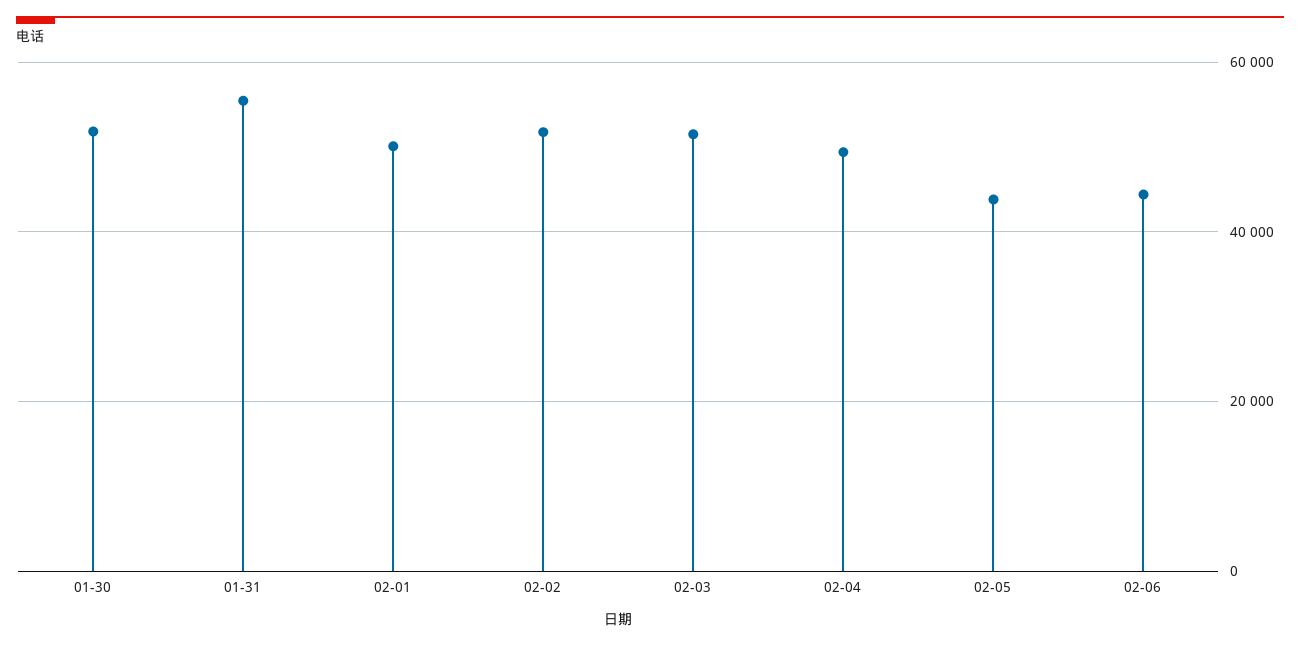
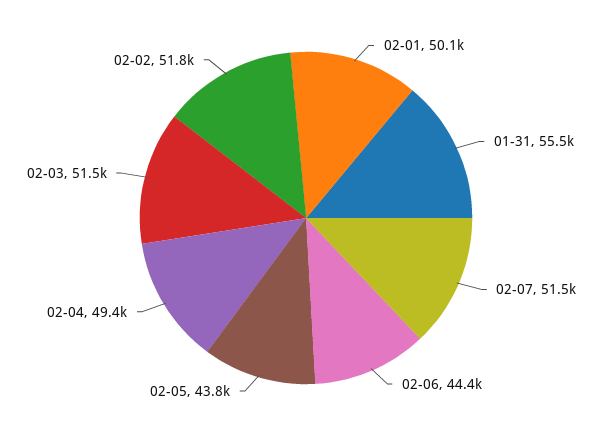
01-30: 52000 -> none
02-07: none -> 51500

